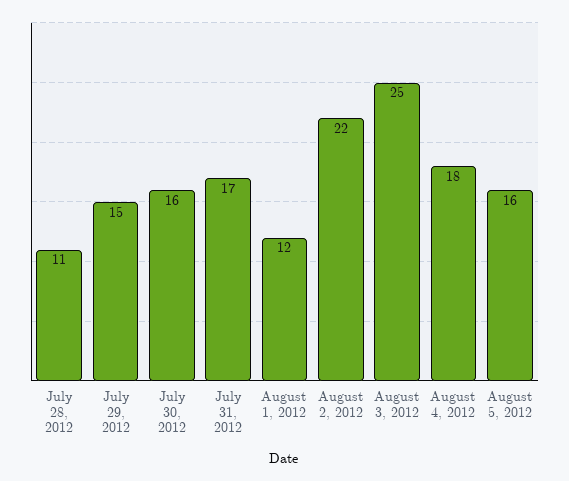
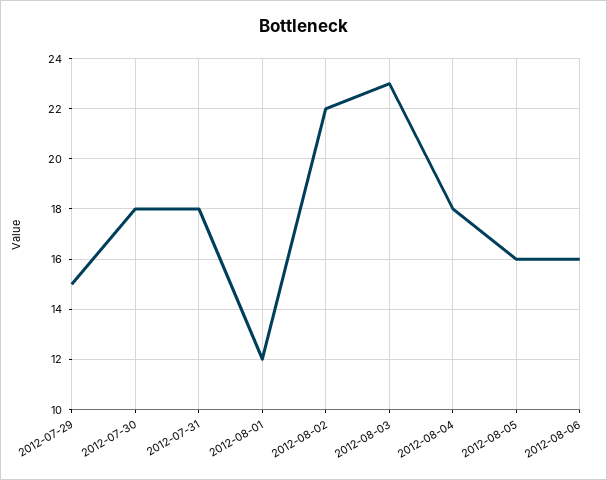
July 28, 2012: 11 -> none
July 30, 2012: 16 -> 18
July 31, 2012: 17 -> 18
August 3, 2012: 25 -> 23
2012-08-06: none -> 16

